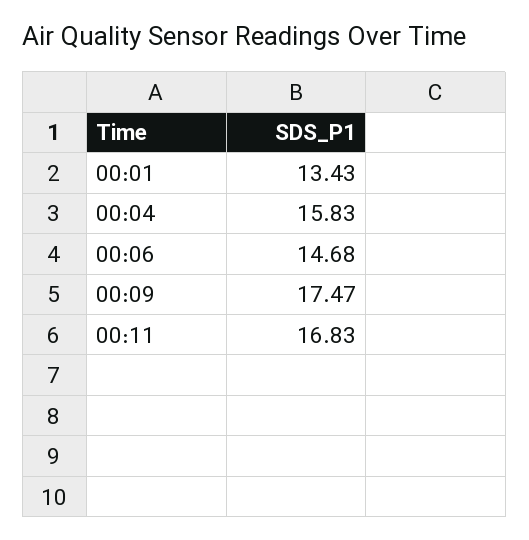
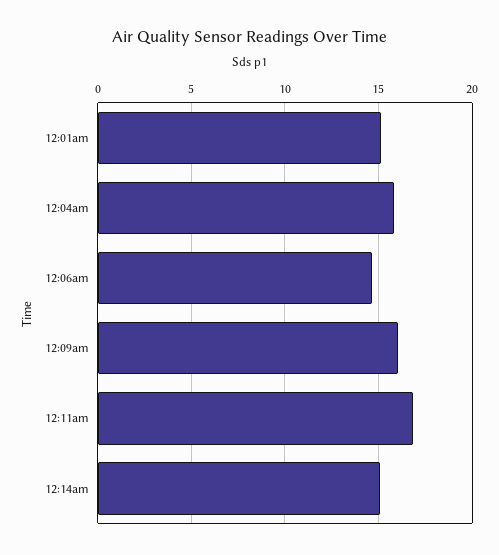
00:01: 13.43 -> 15
00:09: 17.47 -> 16
12:14am: none -> 15

